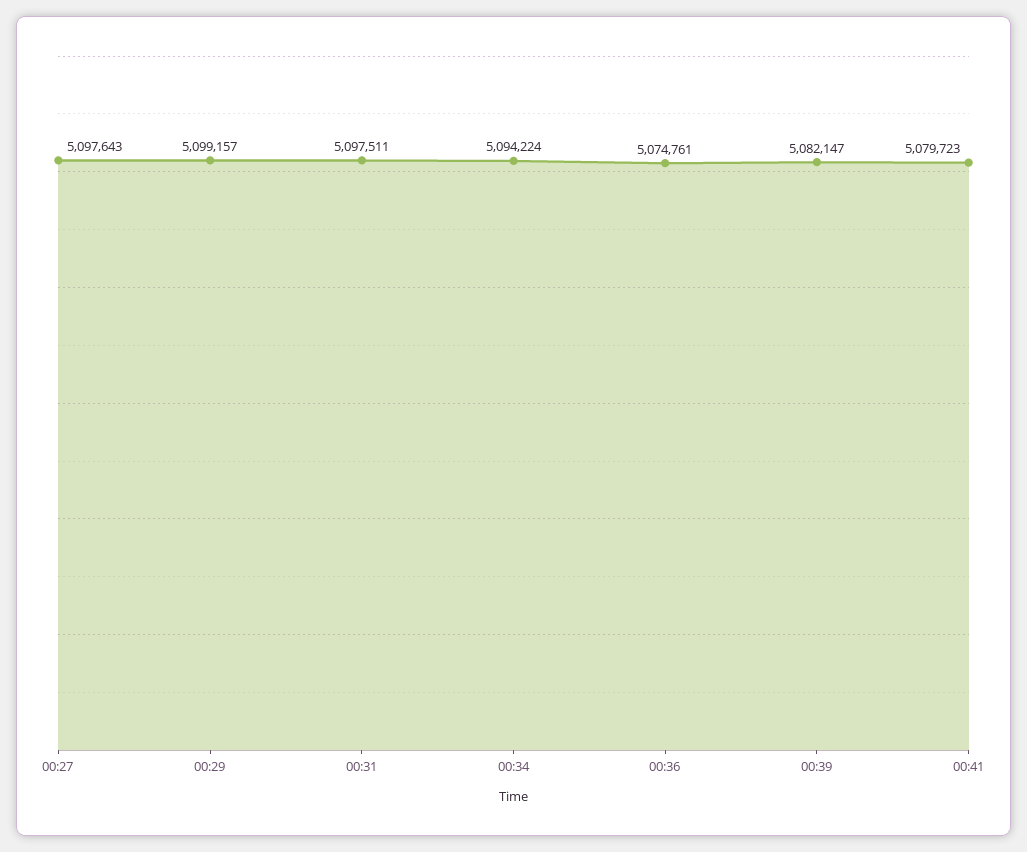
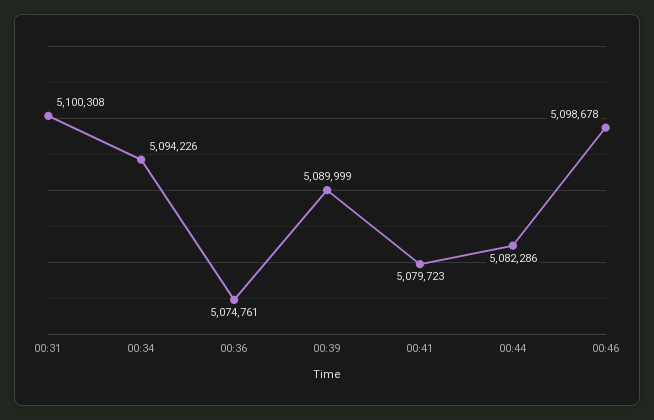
00:27: 5097643 -> none
00:29: 5099157 -> none
00:31: 5097511 -> 5100308
00:34: 5094224 -> 5094226
00:39: 5082147 -> 5089999
00:44: none -> 5082286
00:46: none -> 5098678

